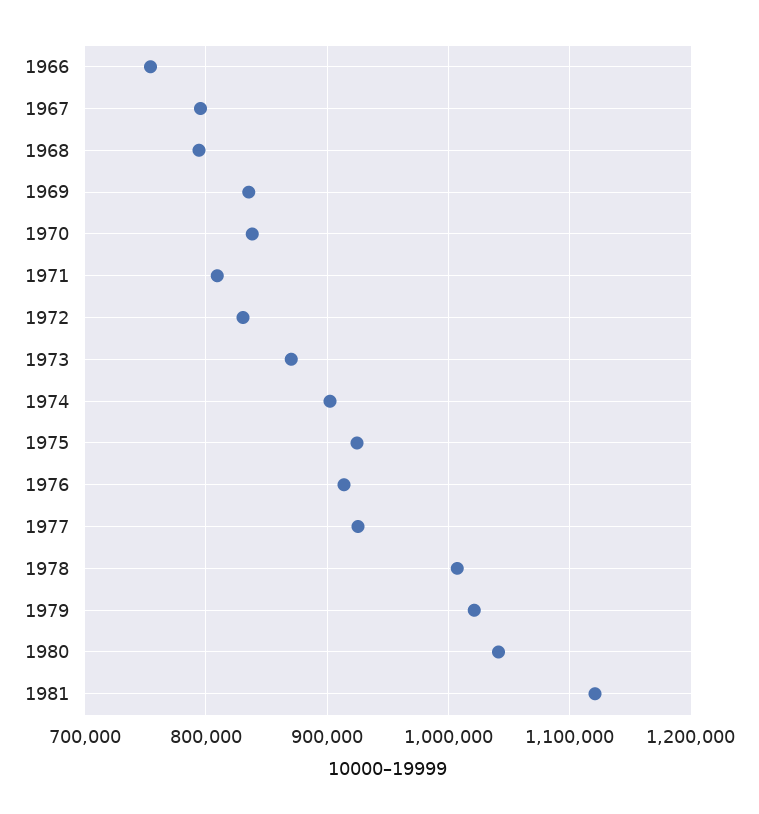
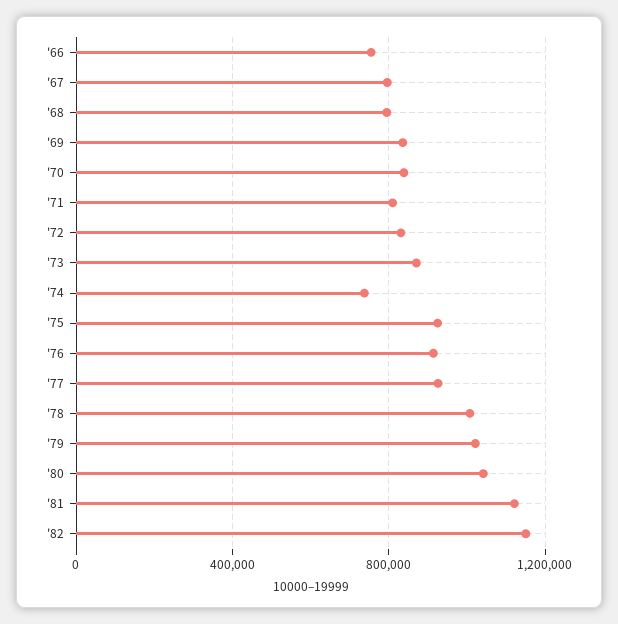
1974: 900000 -> 750000
'82: none -> 1150000

